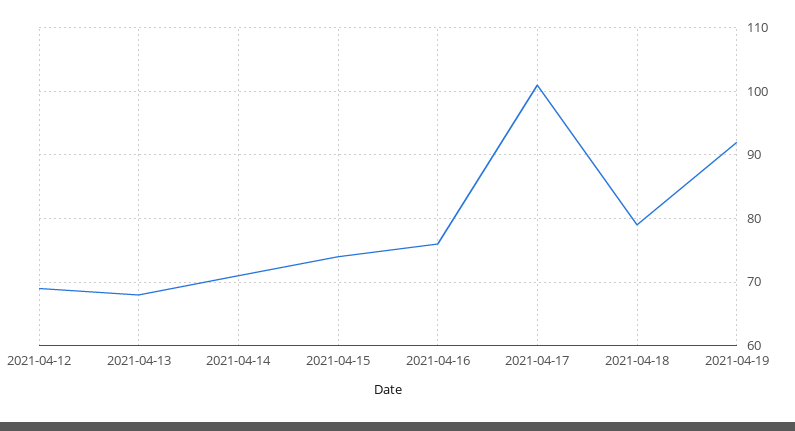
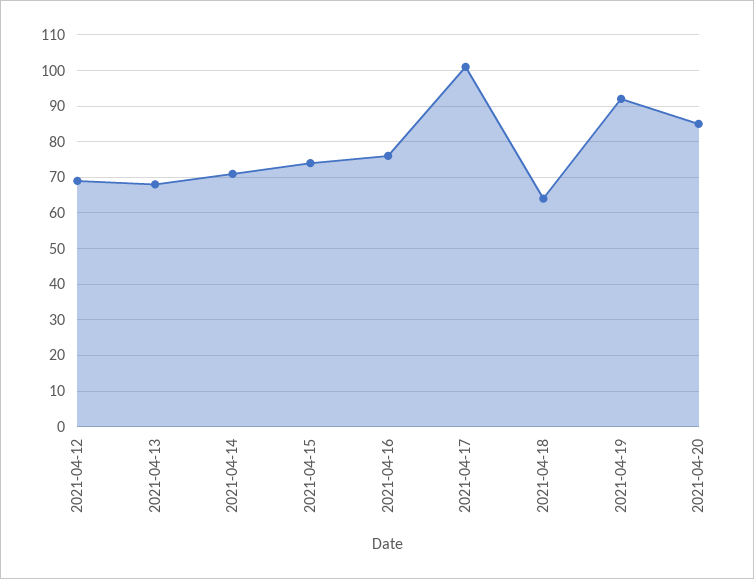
2021-04-18: 79 -> 65
2021-04-20: none -> 85

